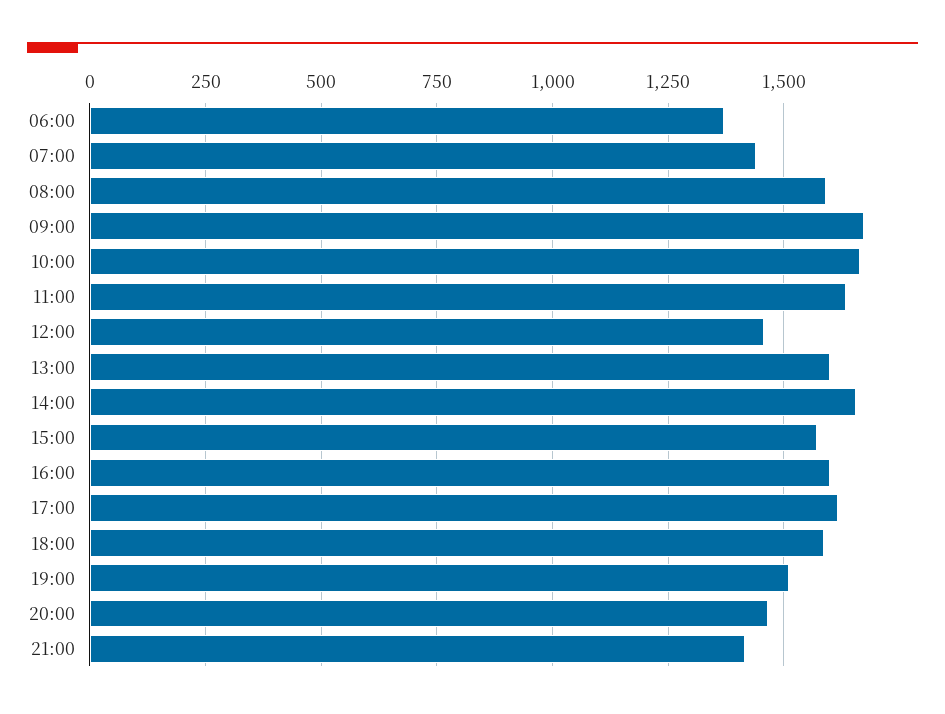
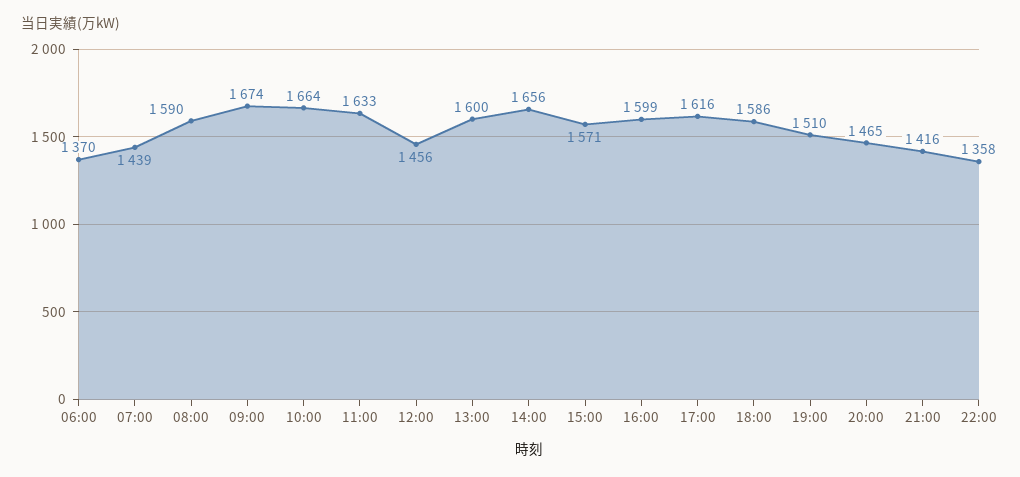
22:00: none -> 1358

